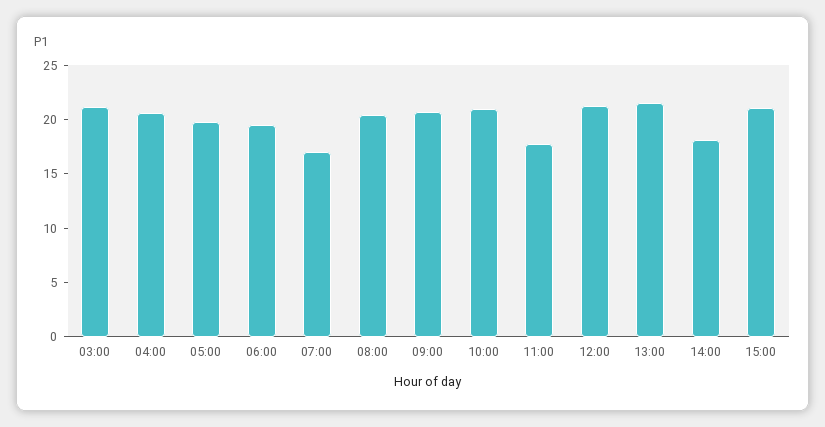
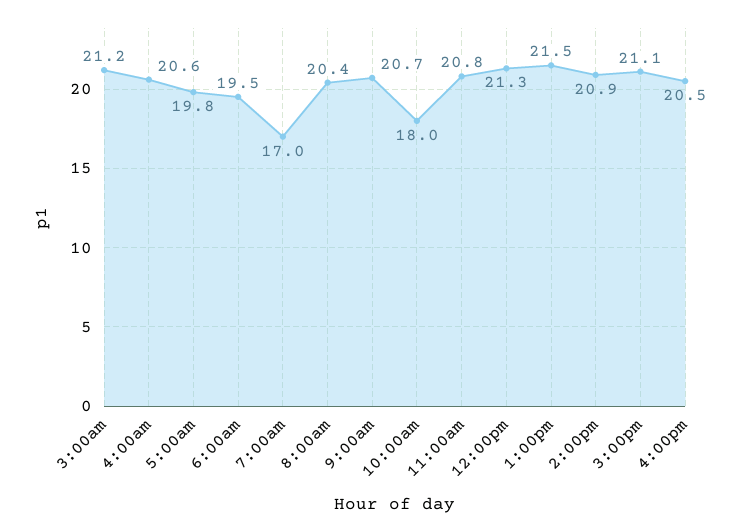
10:00: 21 -> 18
11:00: 18 -> 20.8
14:00: 18 -> 20.9
4:00pm: none -> 20.5

